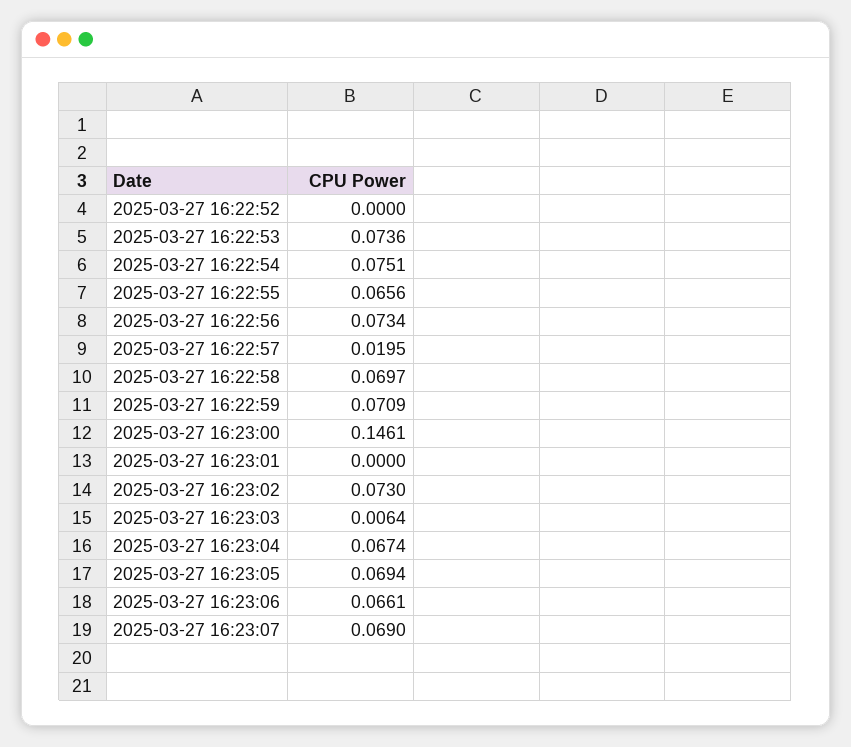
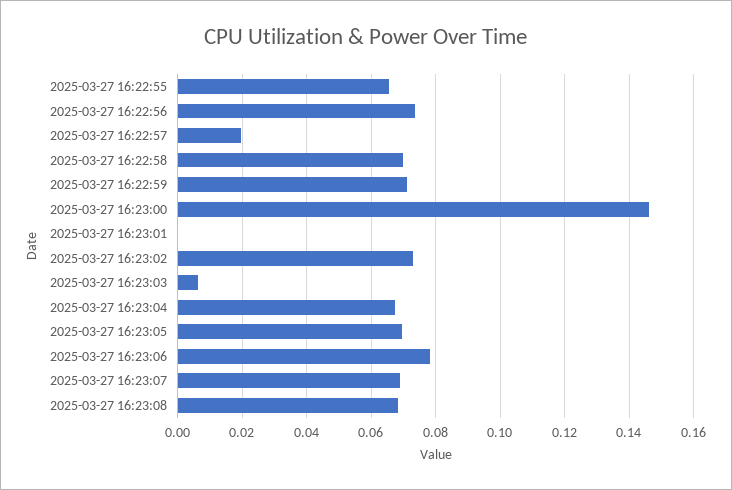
2025-03-27 16:22:52: 0 -> none
2025-03-27 16:22:53: 0.0736 -> none
2025-03-27 16:22:54: 0.0751 -> none
2025-03-27 16:23:06: 0.0661 -> 0.078
2025-03-27 16:23:08: none -> 0.068

